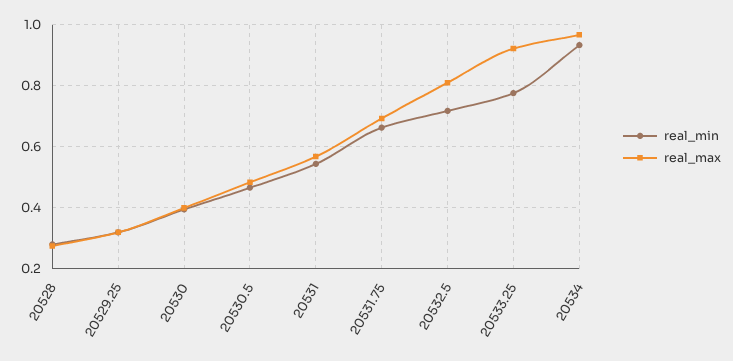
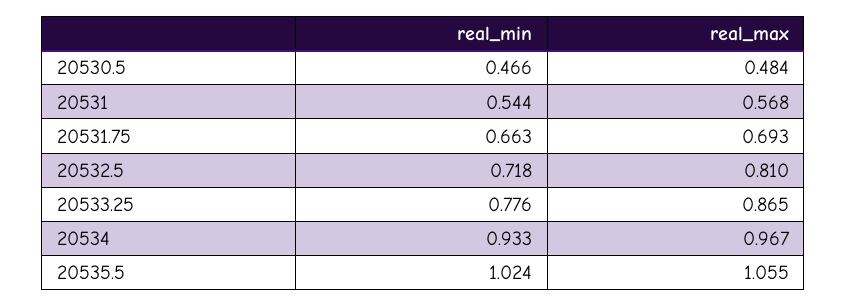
real_min, 20528: 0.28 -> none
real_max, 20528: 0.28 -> none
real_min, 20529.25: 0.32 -> none
real_max, 20529.25: 0.32 -> none
real_min, 20530: 0.4 -> none
real_max, 20530: 0.4 -> none
real_max, 20533.25: 0.92 -> 0.865
real_min, 20535.5: none -> 1.024
real_max, 20535.5: none -> 1.055

